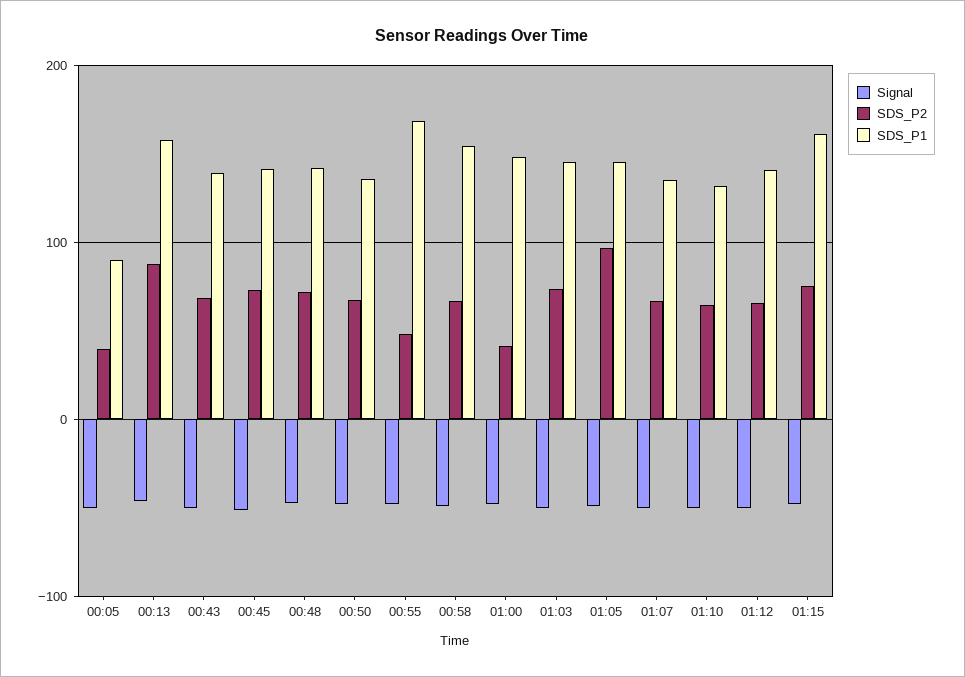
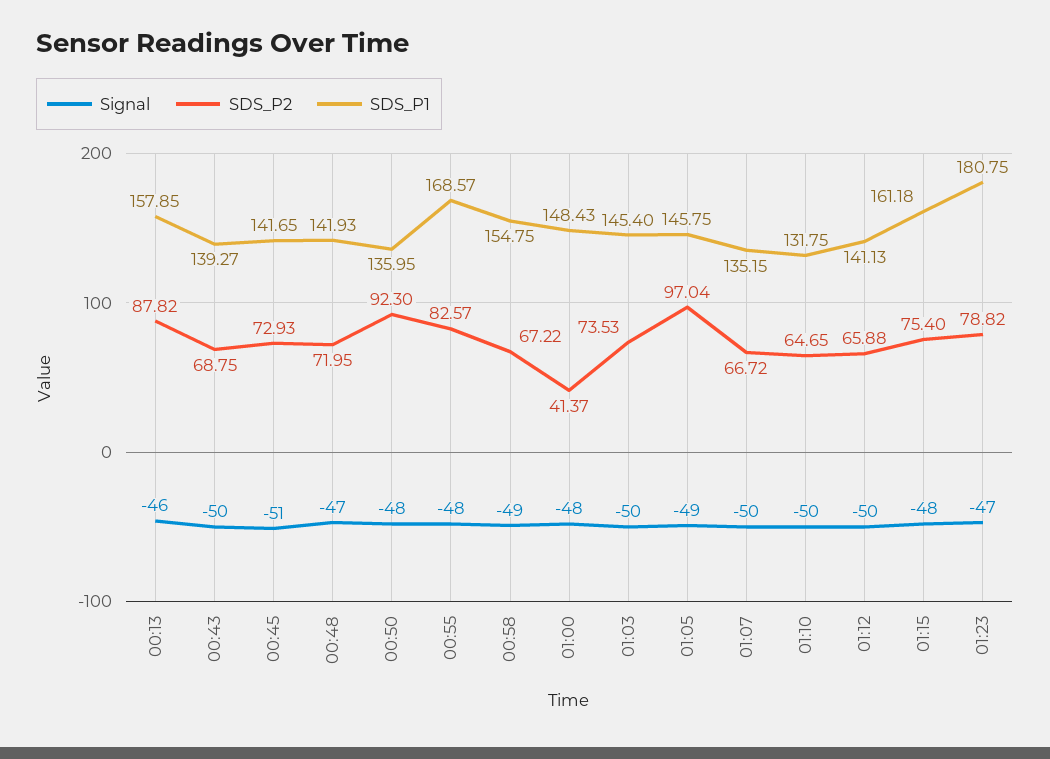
Signal, 00:05: -50 -> none
SDS_P2, 00:05: 40 -> none
SDS_P1, 00:05: 90 -> none
SDS_P2, 00:50: 70 -> 92.3
SDS_P2, 00:55: 50 -> 82.57
Signal, 01:23: none -> -47
SDS_P2, 01:23: none -> 78.82
SDS_P1, 01:23: none -> 180.75

